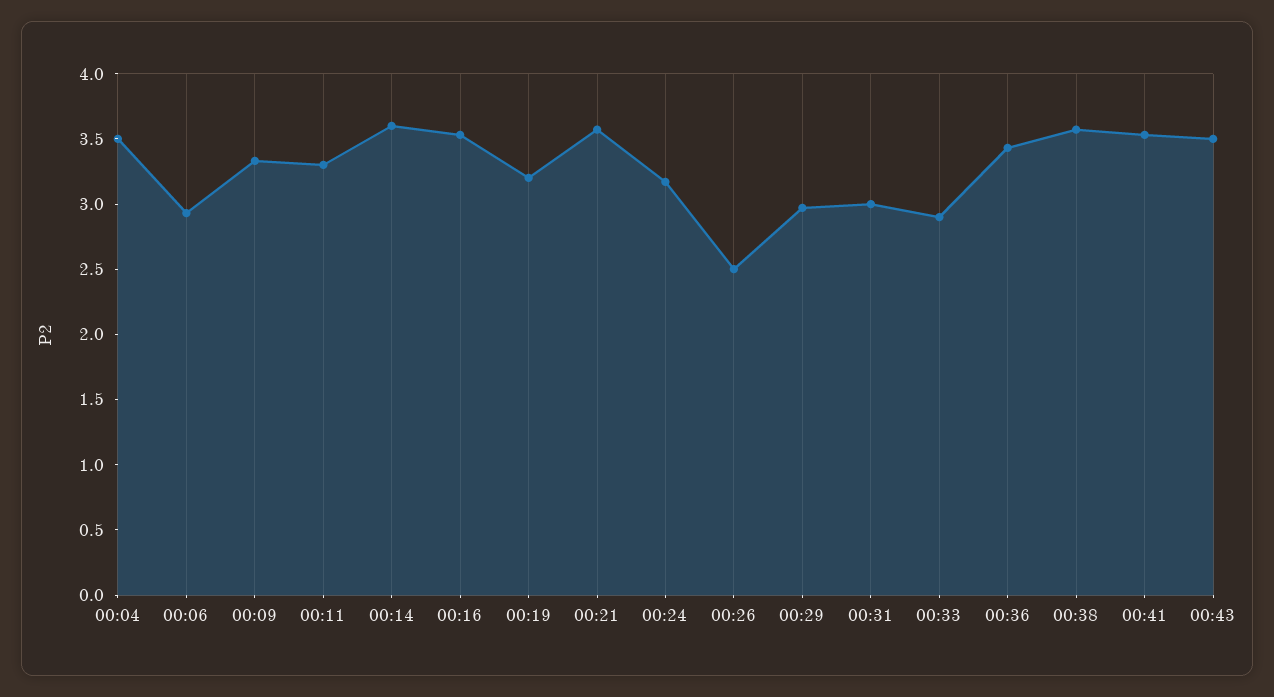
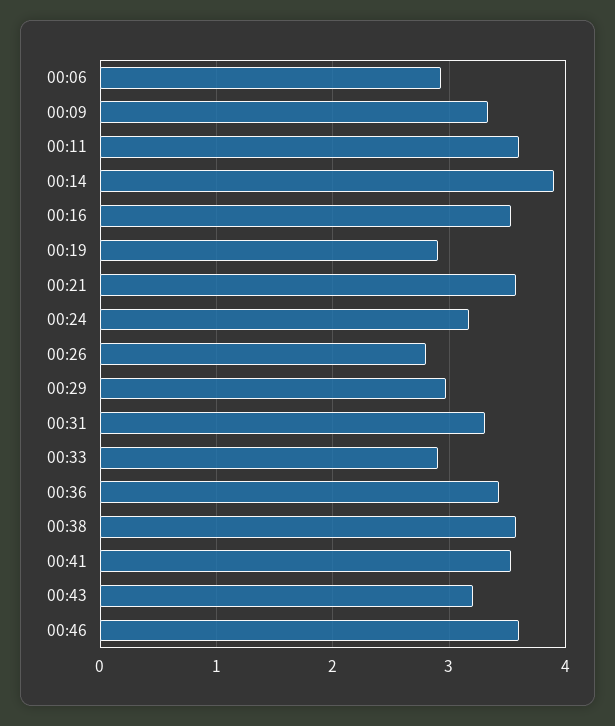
00:04: 3.5 -> none
00:11: 3.3 -> 3.6
00:14: 3.6 -> 3.9
00:19: 3.2 -> 2.9
00:26: 2.5 -> 2.8
00:31: 3 -> 3.3
00:43: 3.5 -> 3.2
00:46: none -> 3.6

